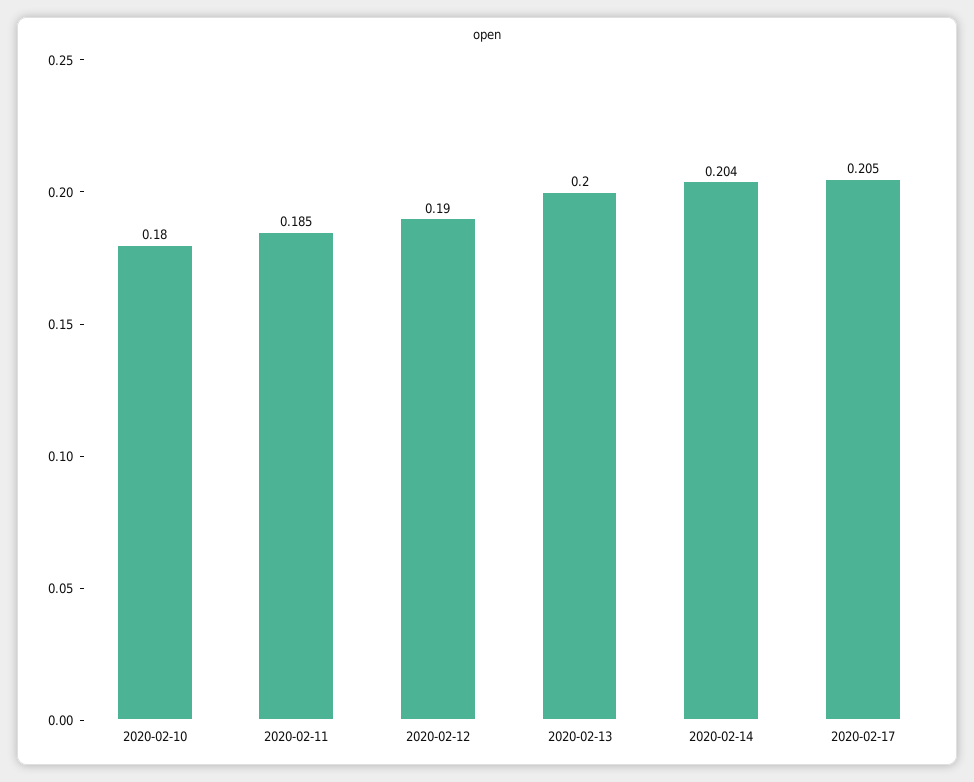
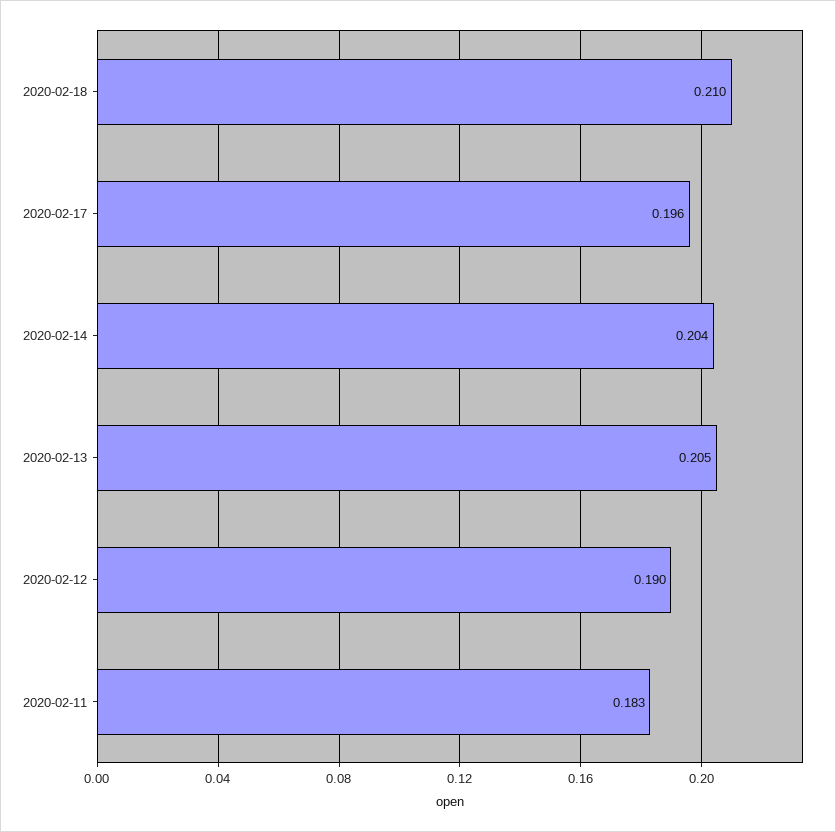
2020-02-10: 0.18 -> none
2020-02-11: 0.185 -> 0.183
2020-02-13: 0.2 -> 0.205
2020-02-17: 0.205 -> 0.196
2020-02-18: none -> 0.21

